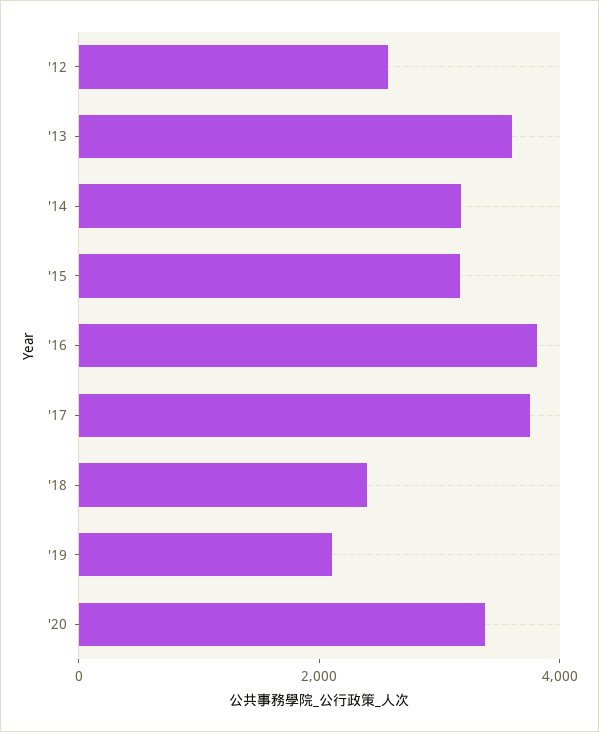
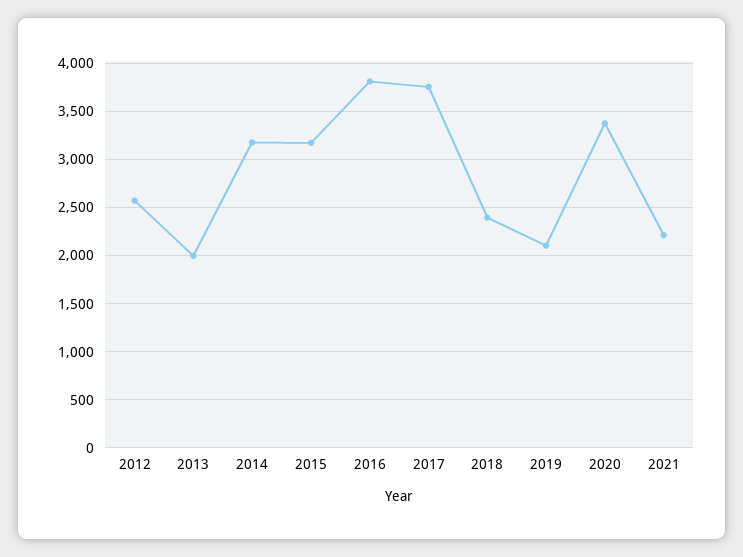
'13: 3500 -> 2000
2021: none -> 2200

